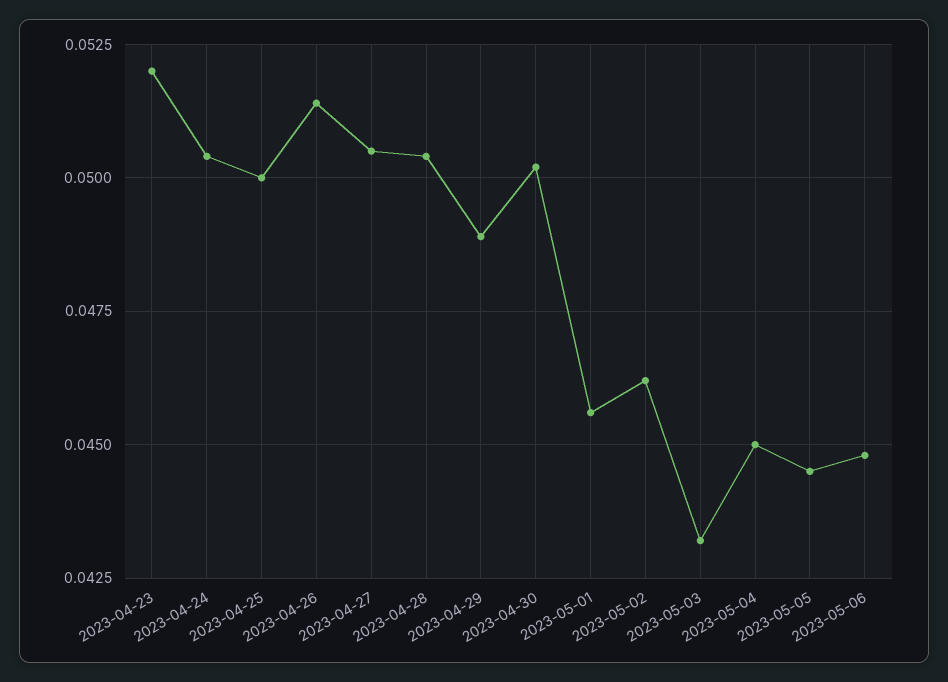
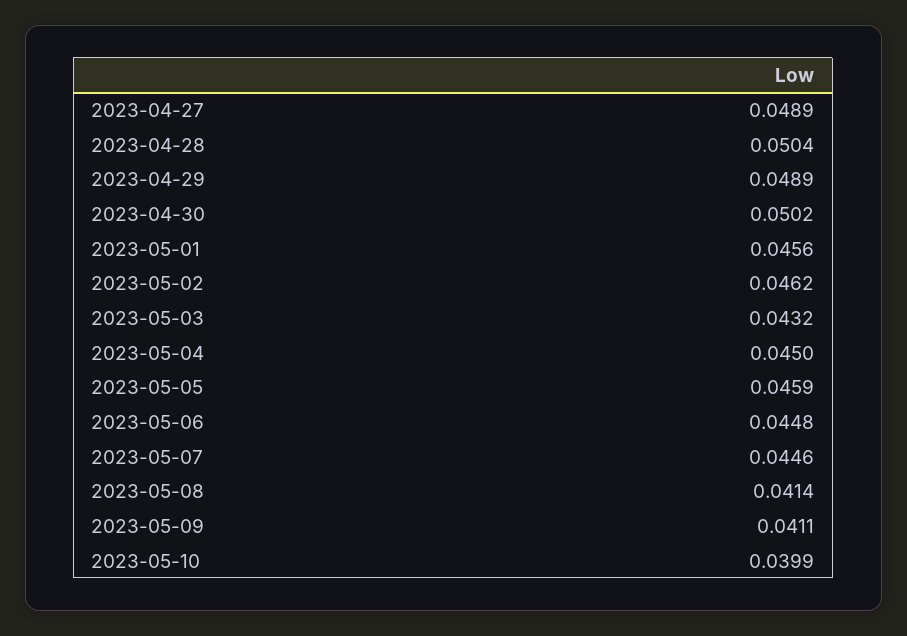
2023-04-23: 0.052 -> none
2023-04-24: 0.0505 -> none
2023-04-25: 0.05 -> none
2023-04-26: 0.0515 -> none
2023-04-27: 0.0505 -> 0.0489
2023-05-05: 0.0445 -> 0.0459
2023-05-07: none -> 0.0446
2023-05-08: none -> 0.0414
2023-05-09: none -> 0.0411
2023-05-10: none -> 0.0399

